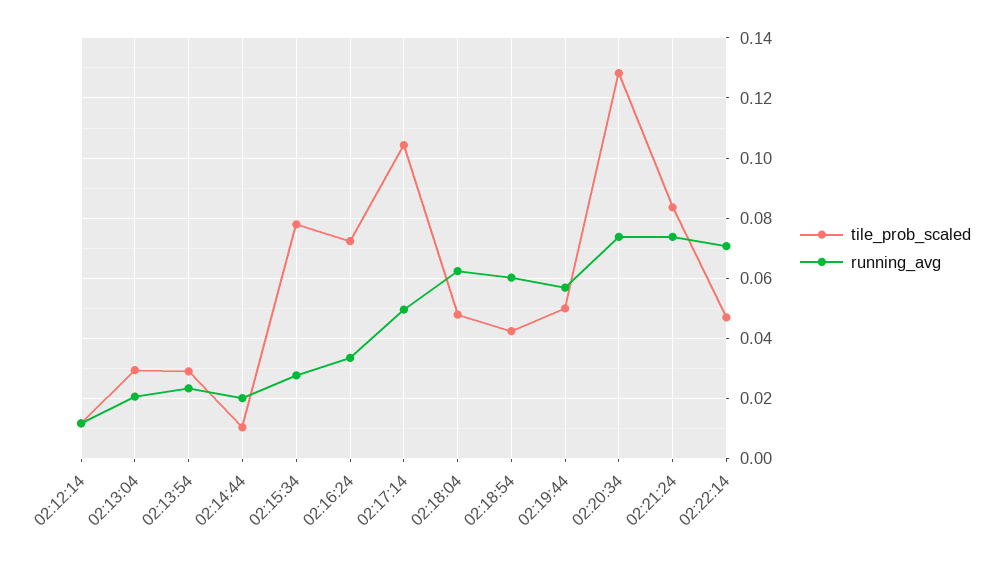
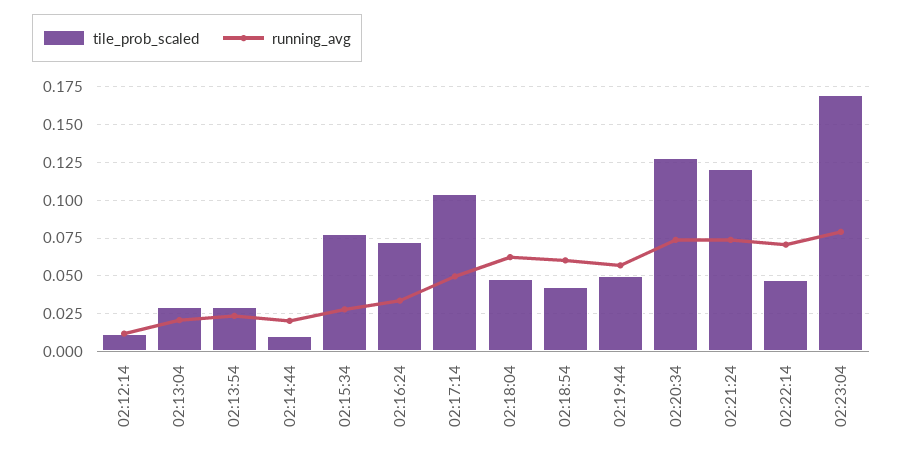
tile_prob_scaled, 02:21:24: 0.084 -> 0.12
tile_prob_scaled, 02:23:04: none -> 0.17
running_avg, 02:23:04: none -> 0.08

